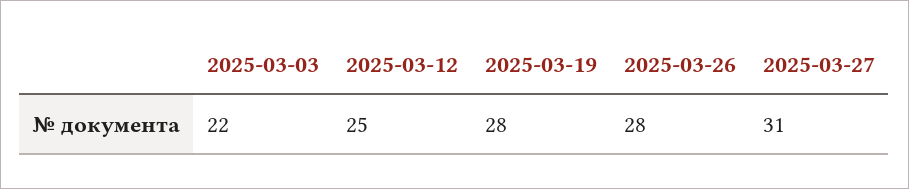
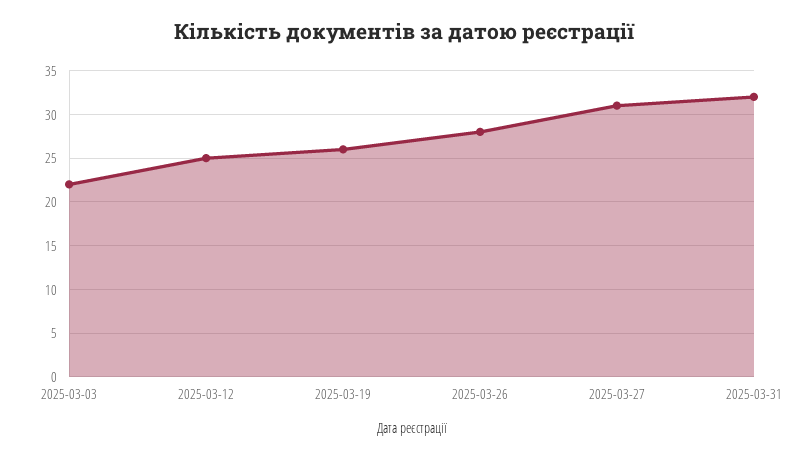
2025-03-19: 28 -> 26
2025-03-31: none -> 32

